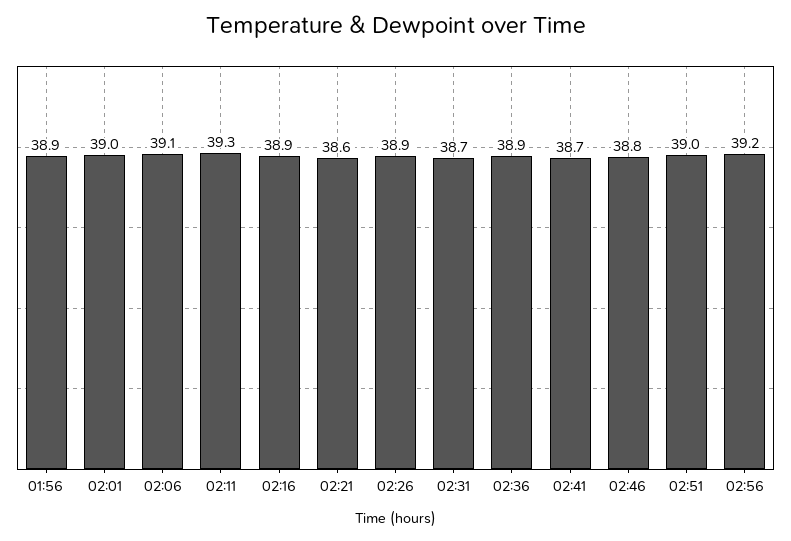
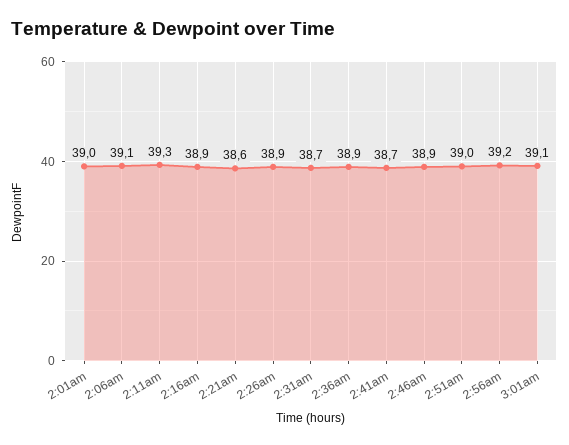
01:56: 38.9 -> none
02:46: 38.8 -> 38.9
3:01am: none -> 39.1

